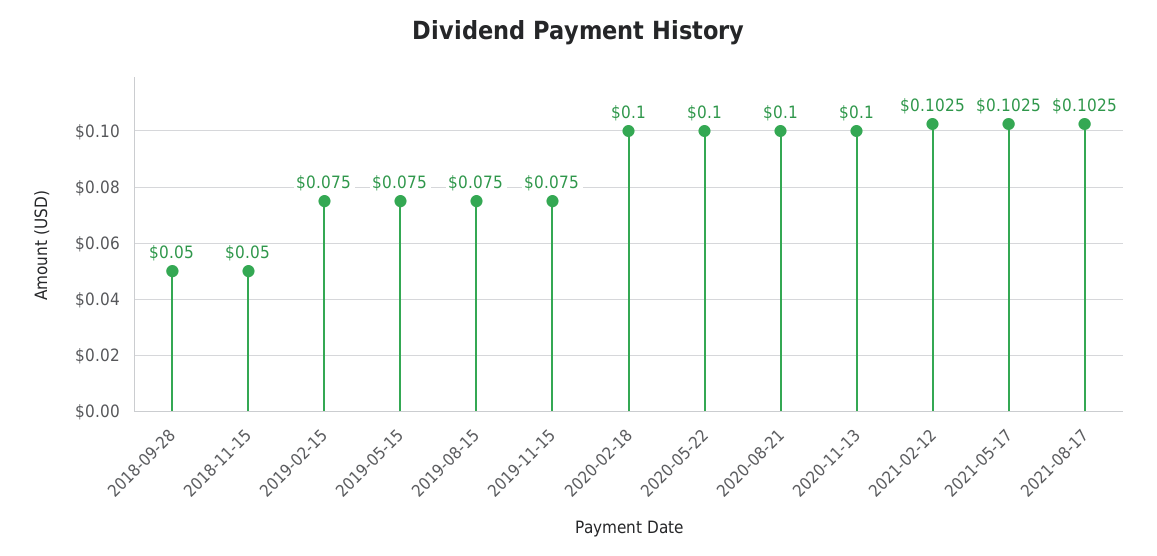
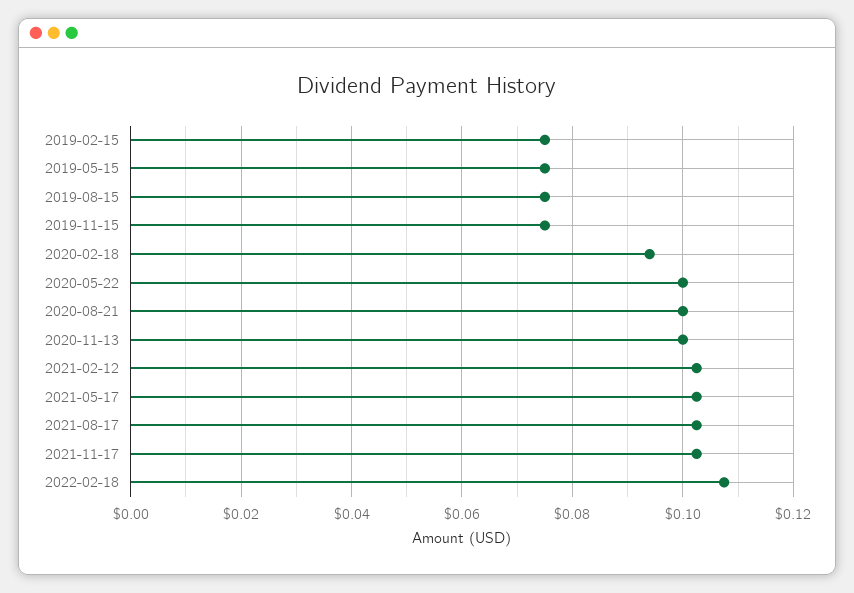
2018-09-28: 0.05 -> none
2018-11-15: 0.05 -> none
2020-02-18: 0.1 -> 0.094
2021-11-17: none -> 0.102
2022-02-18: none -> 0.108

